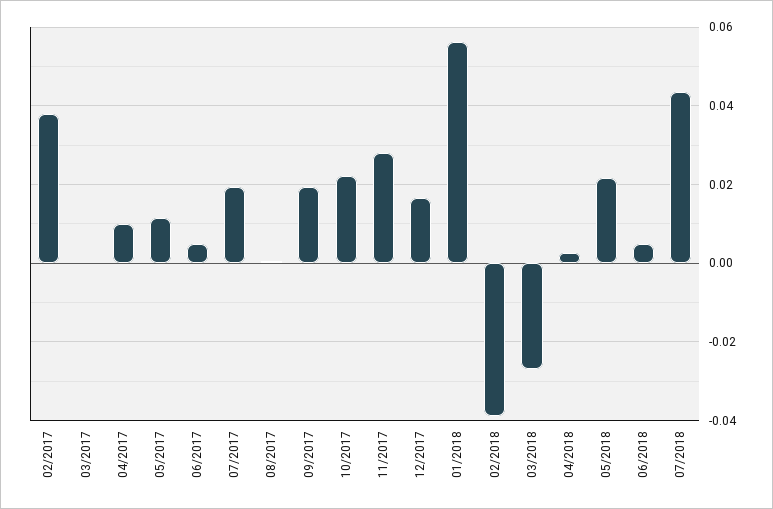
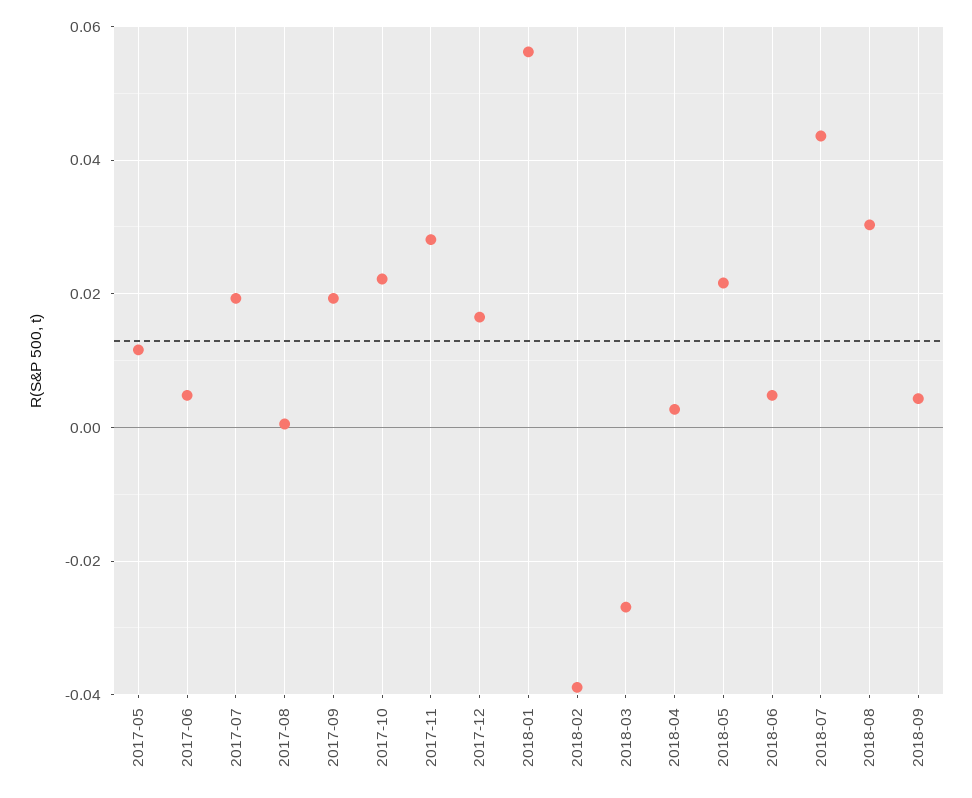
02/2017: 0.038 -> none
03/2017: 0 -> none
04/2017: 0.01 -> none
2018-08: none -> 0.03
2018-09: none -> 0.004

